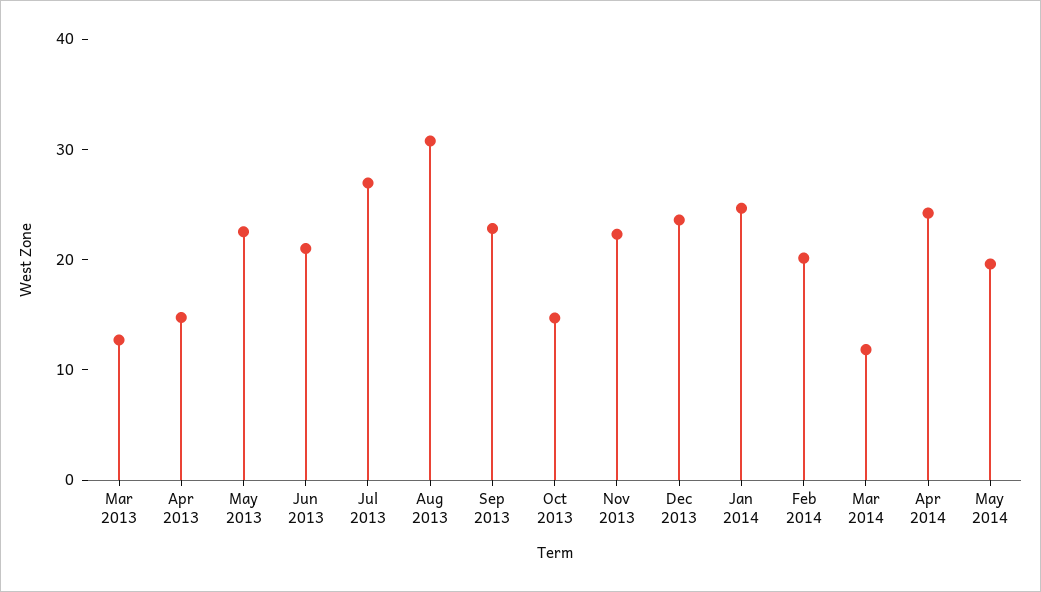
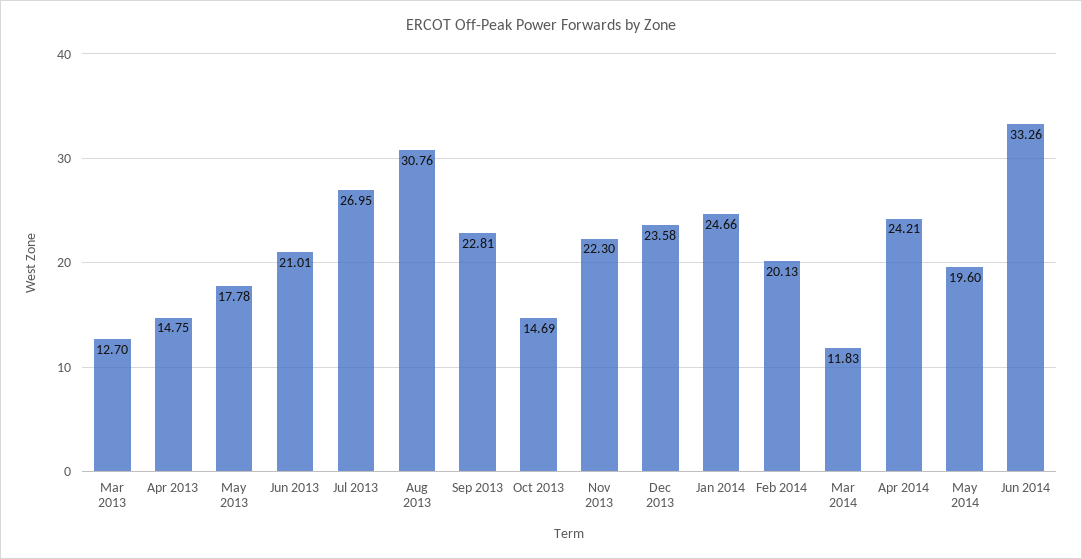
May 2013: 22 -> 17.78
Jun 2014: none -> 33.26

